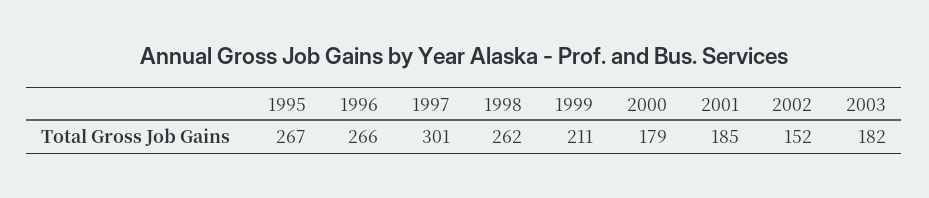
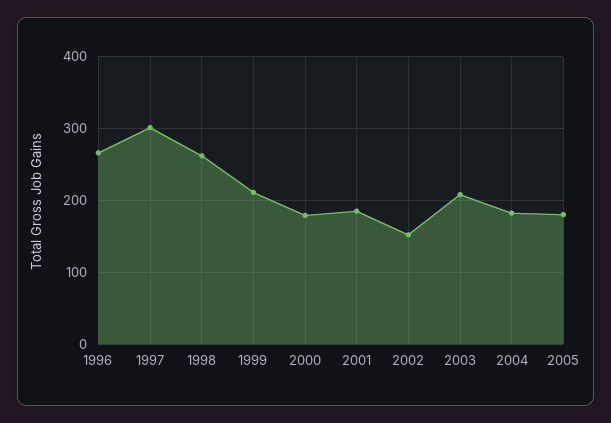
1995: 267 -> none
2003: 182 -> 210
2004: none -> 180
2005: none -> 180

